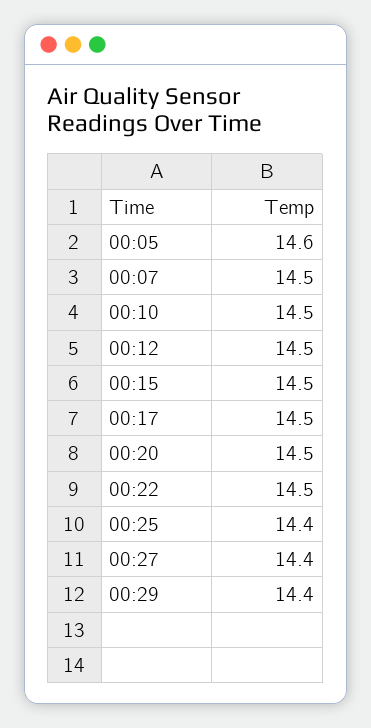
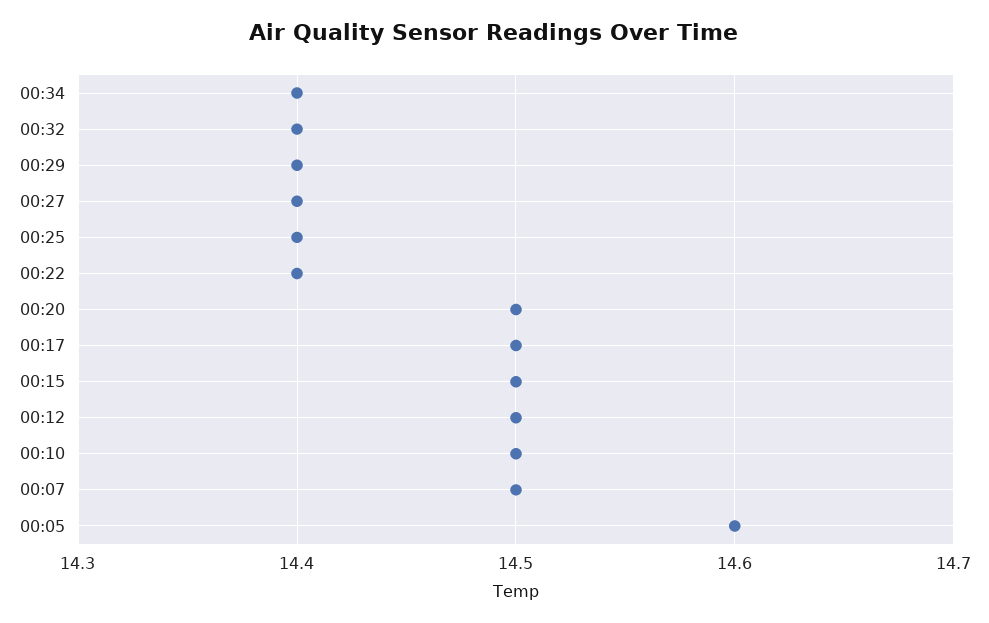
00:22: 14.5 -> 14.4
00:34: none -> 14.4
00:32: none -> 14.4

